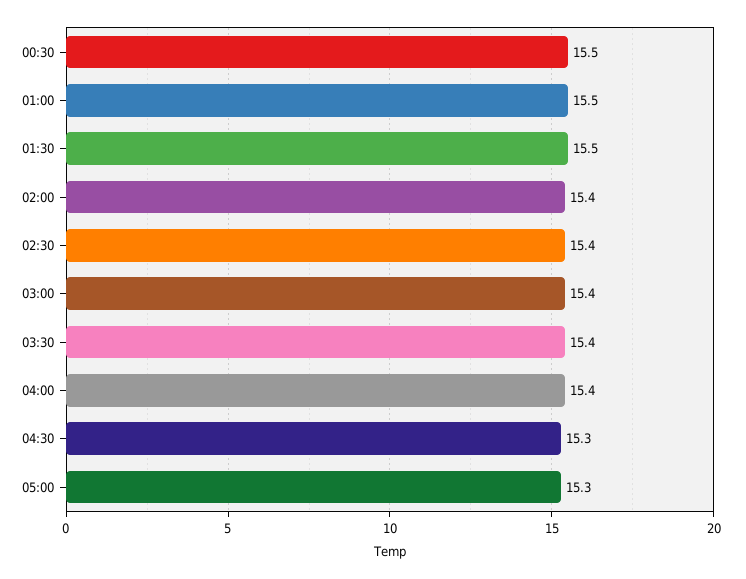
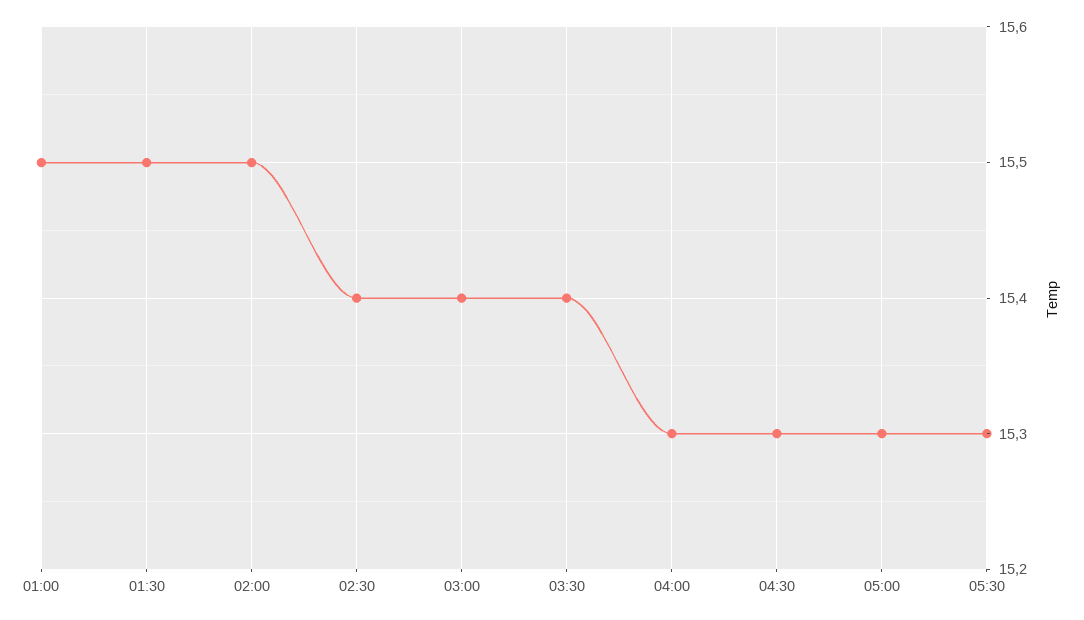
00:30: 15.5 -> none
02:00: 15.4 -> 15.5
04:00: 15.4 -> 15.3
05:30: none -> 15.3

